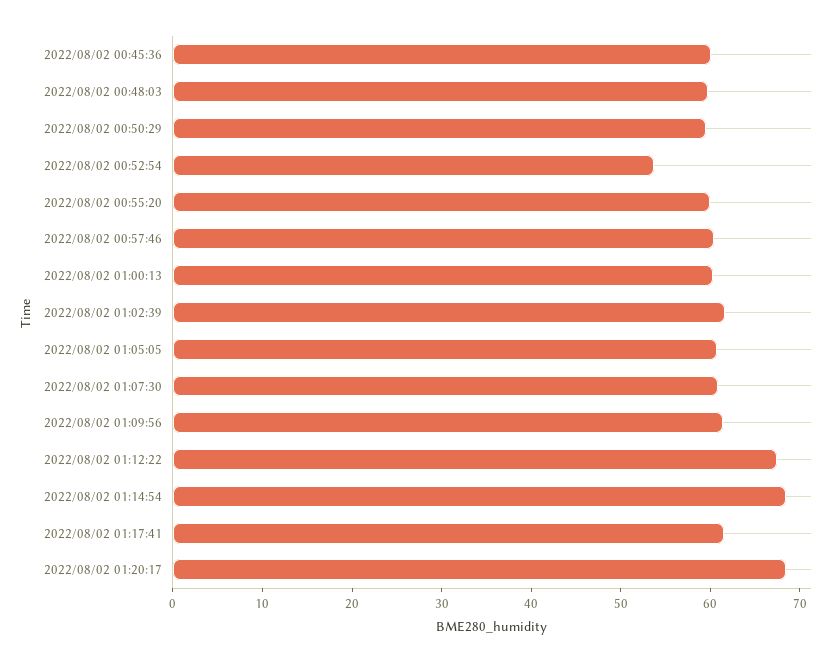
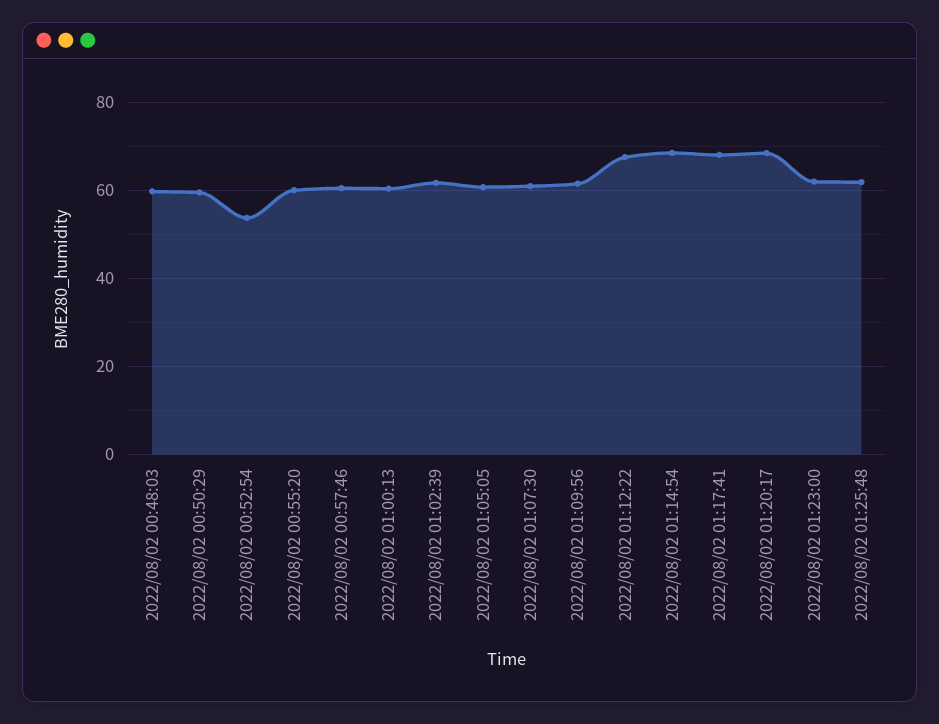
2022/08/02 00:45:36: 60 -> none
2022/08/02 01:17:41: 62 -> 68
2022/08/02 01:23:00: none -> 62
2022/08/02 01:25:48: none -> 62

